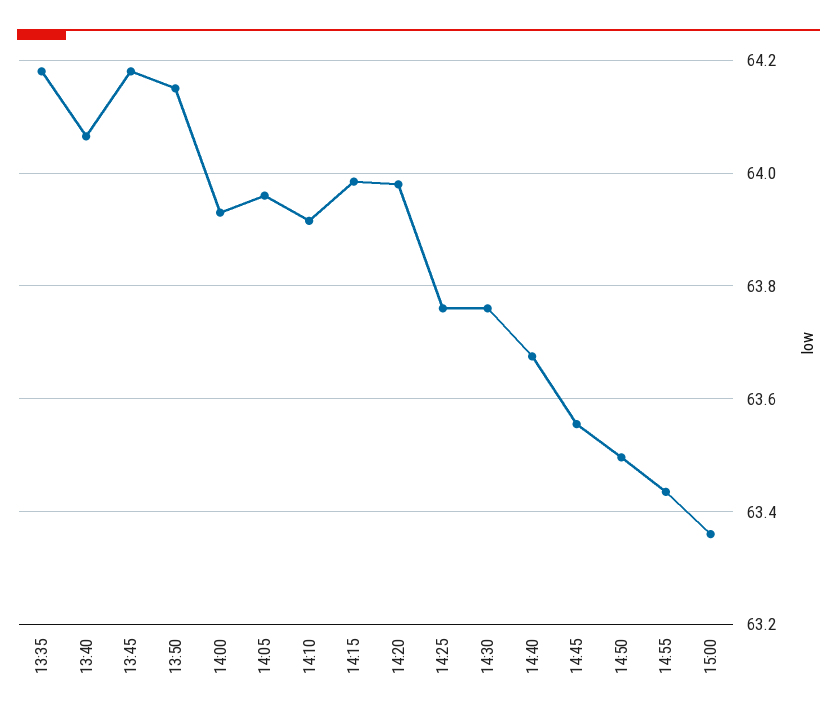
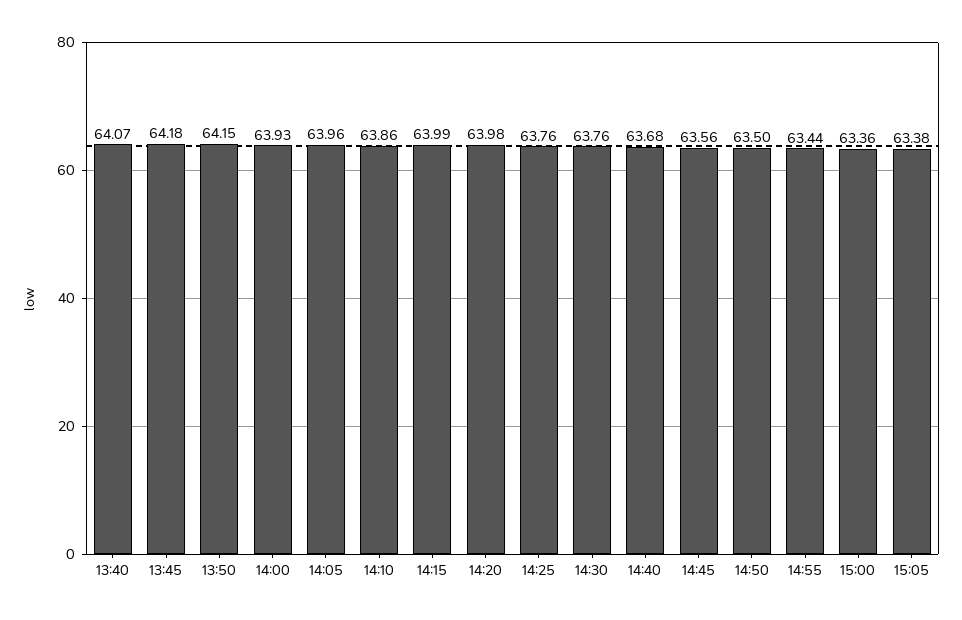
13:35: 64.18 -> none
14:10: 63.92 -> 63.86
15:05: none -> 63.38

